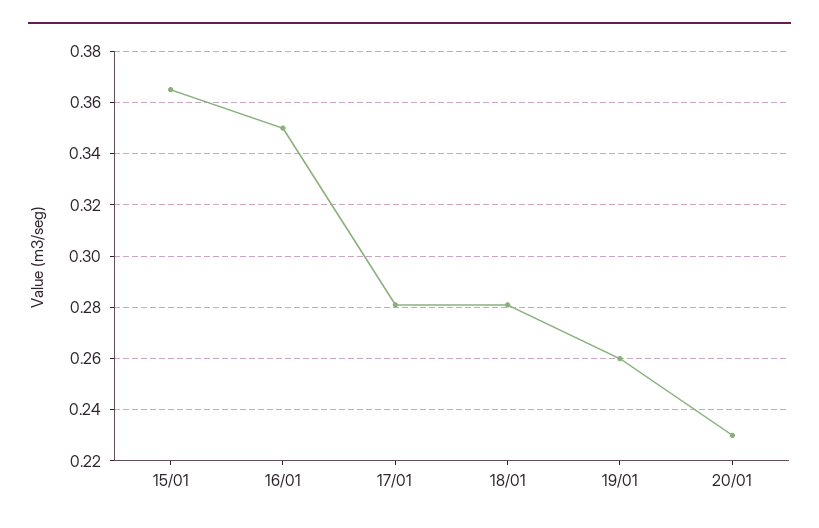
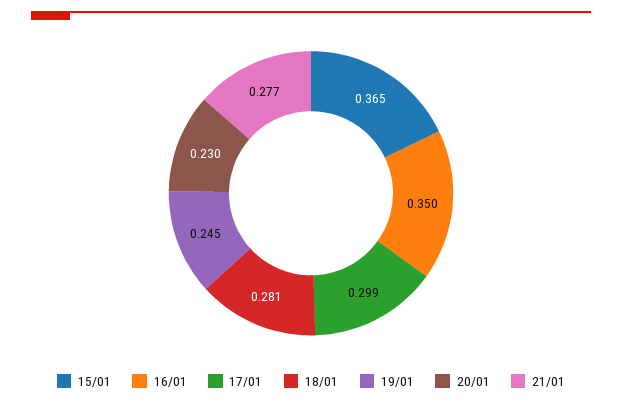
17/01: 0.28 -> 0.299
19/01: 0.26 -> 0.245
21/01: none -> 0.277

